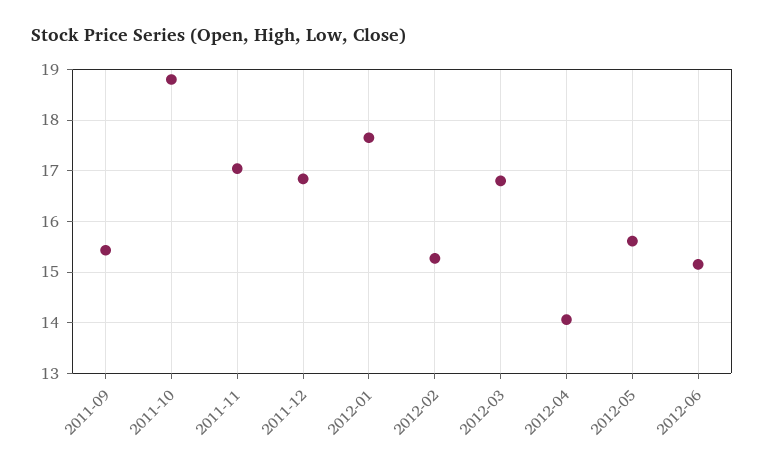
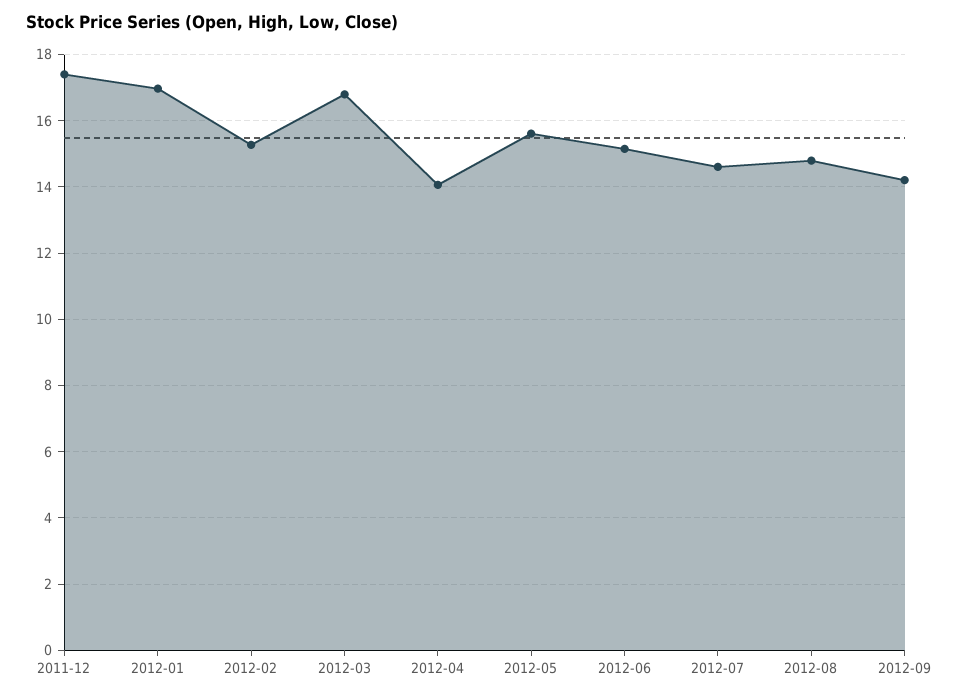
2011-09: 15.4 -> none
2011-10: 18.8 -> none
2011-11: 17 -> none
2011-12: 16.8 -> 17.4
2012-01: 17.6 -> 17
2012-07: none -> 14.6
2012-08: none -> 14.8
2012-09: none -> 14.2

